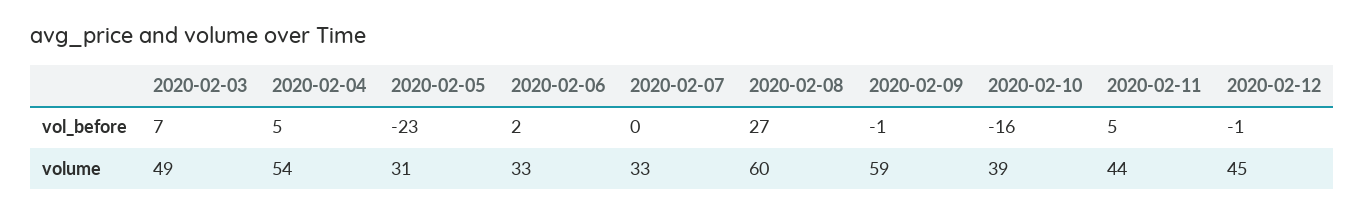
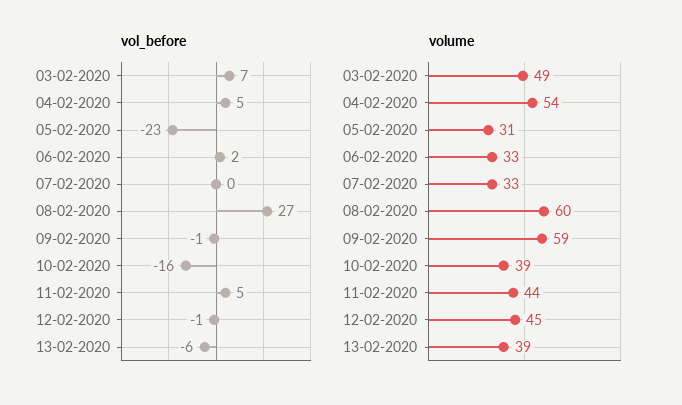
vol_before, 13-02-2020: none -> -6
volume, 13-02-2020: none -> 39

